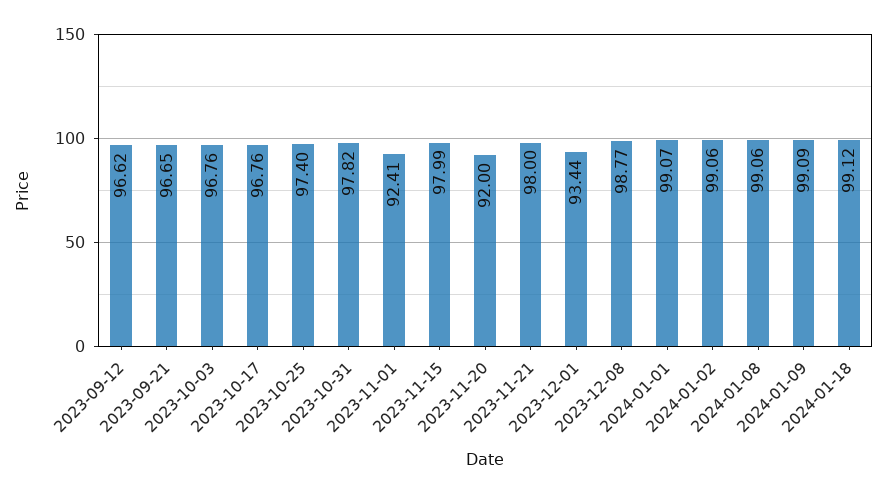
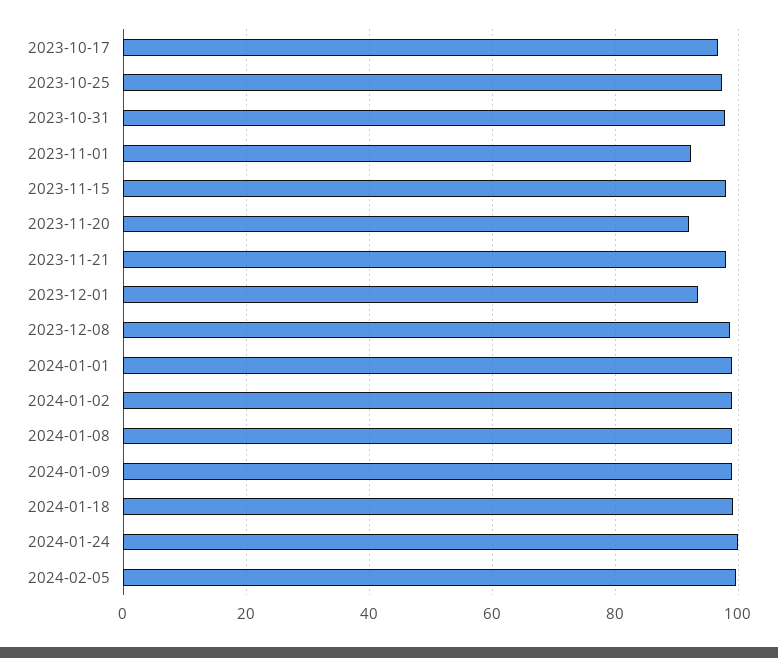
2023-09-12: 96.62 -> none
2023-09-21: 96.65 -> none
2023-10-03: 96.76 -> none
2024-01-24: none -> 100
2024-02-05: none -> 100

